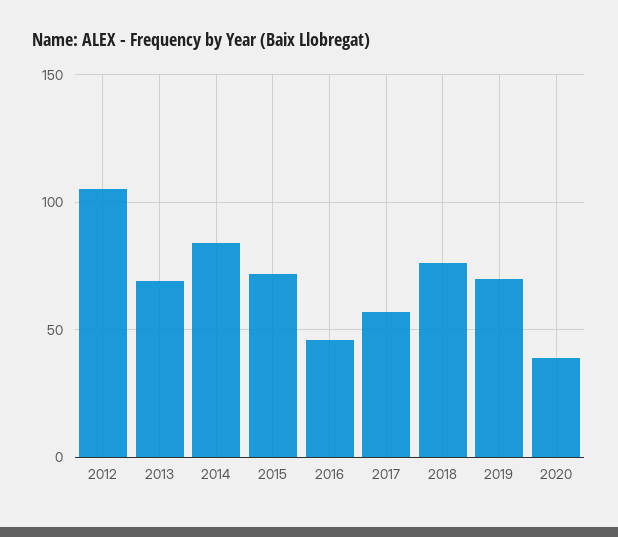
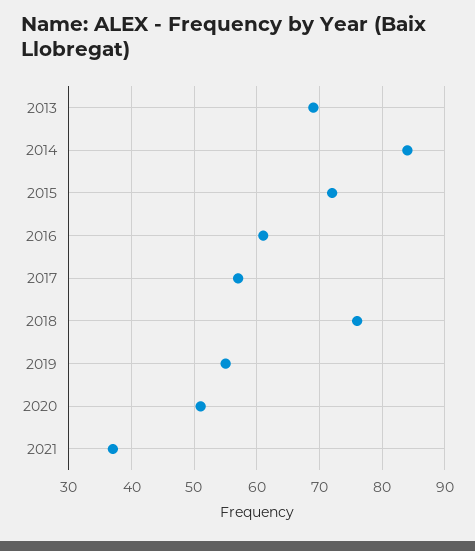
2012: 105 -> none
2016: 45 -> 61
2019: 70 -> 55
2020: 40 -> 51
2021: none -> 37

